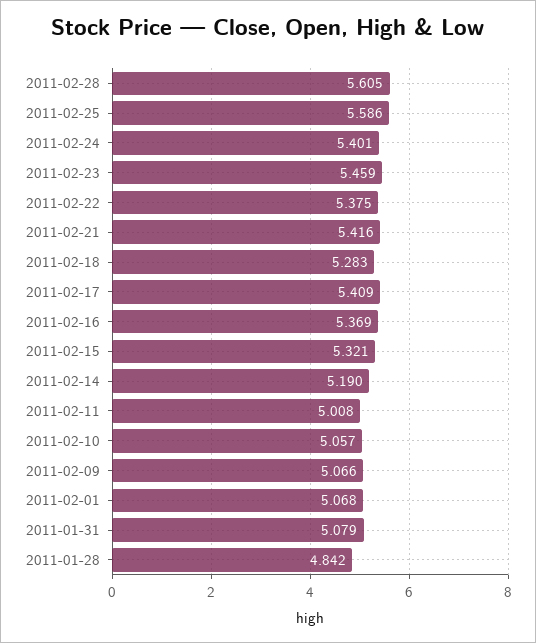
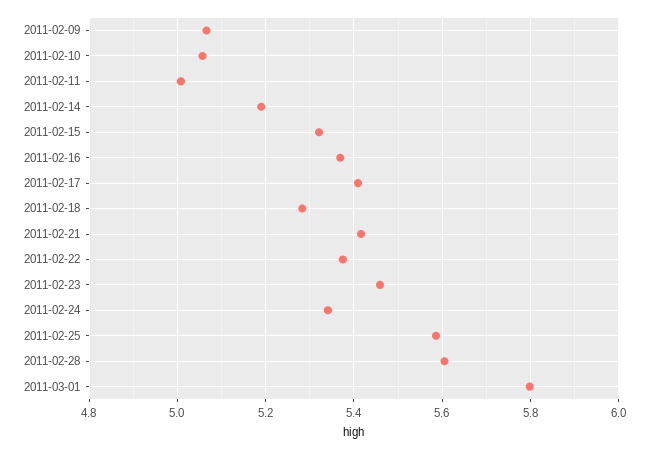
2011-02-24: 5.401 -> 5.34
2011-02-01: 5.068 -> none
2011-01-31: 5.079 -> none
2011-01-28: 4.842 -> none
2011-03-01: none -> 5.8

